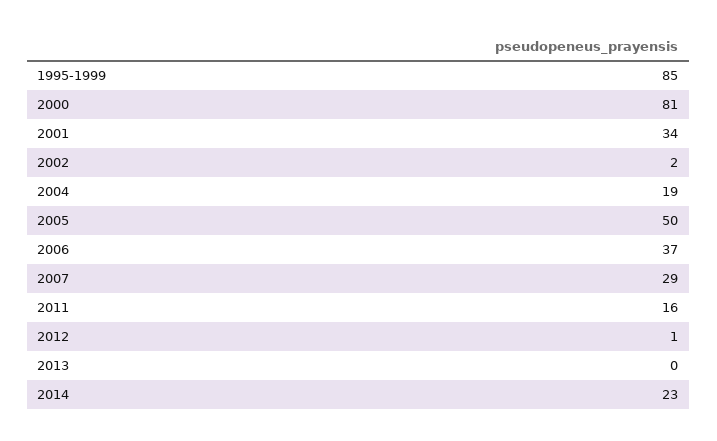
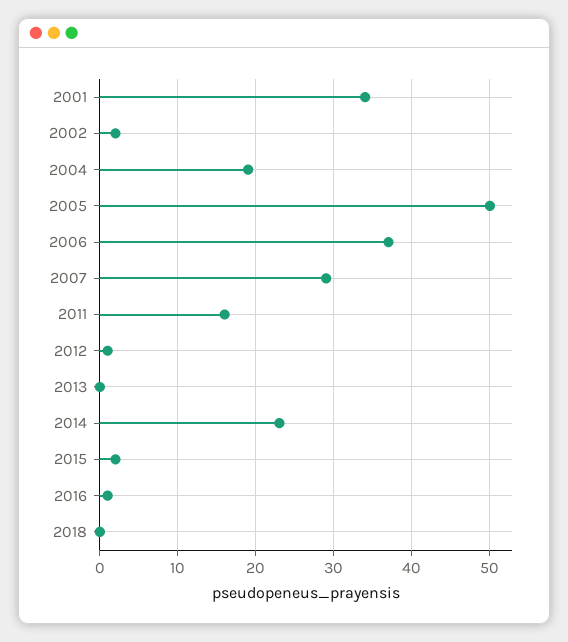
1995-1999: 85 -> none
2000: 81 -> none
2015: none -> 2
2016: none -> 1
2018: none -> 0

